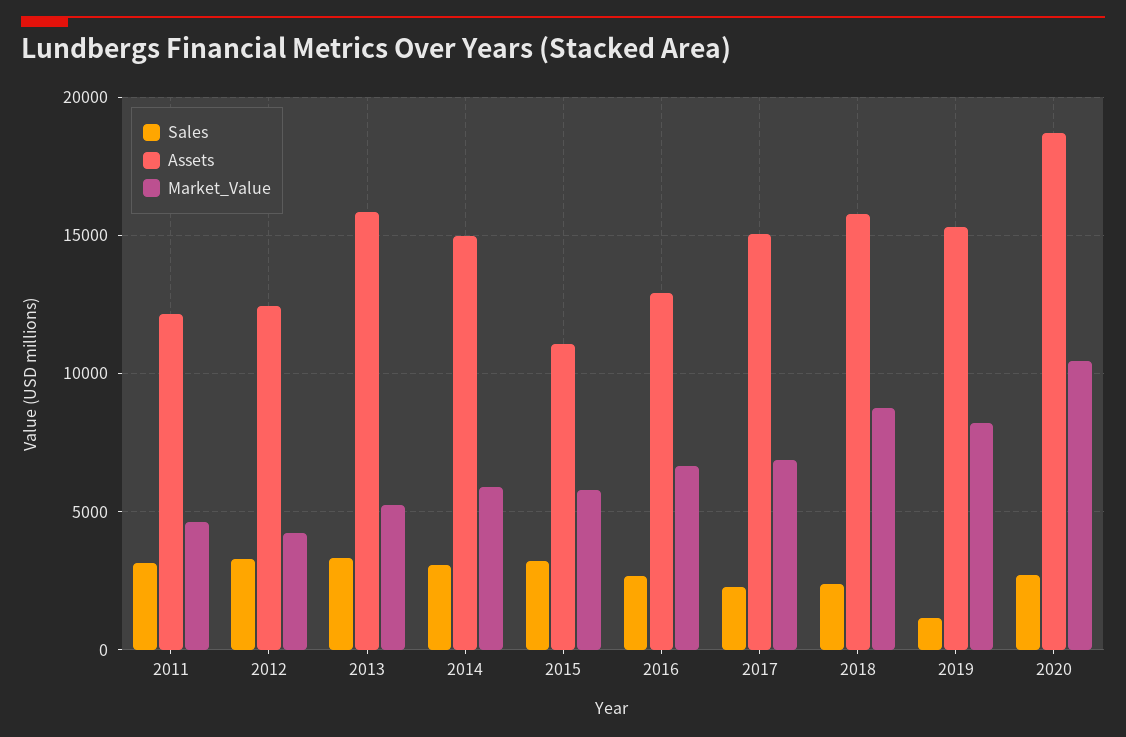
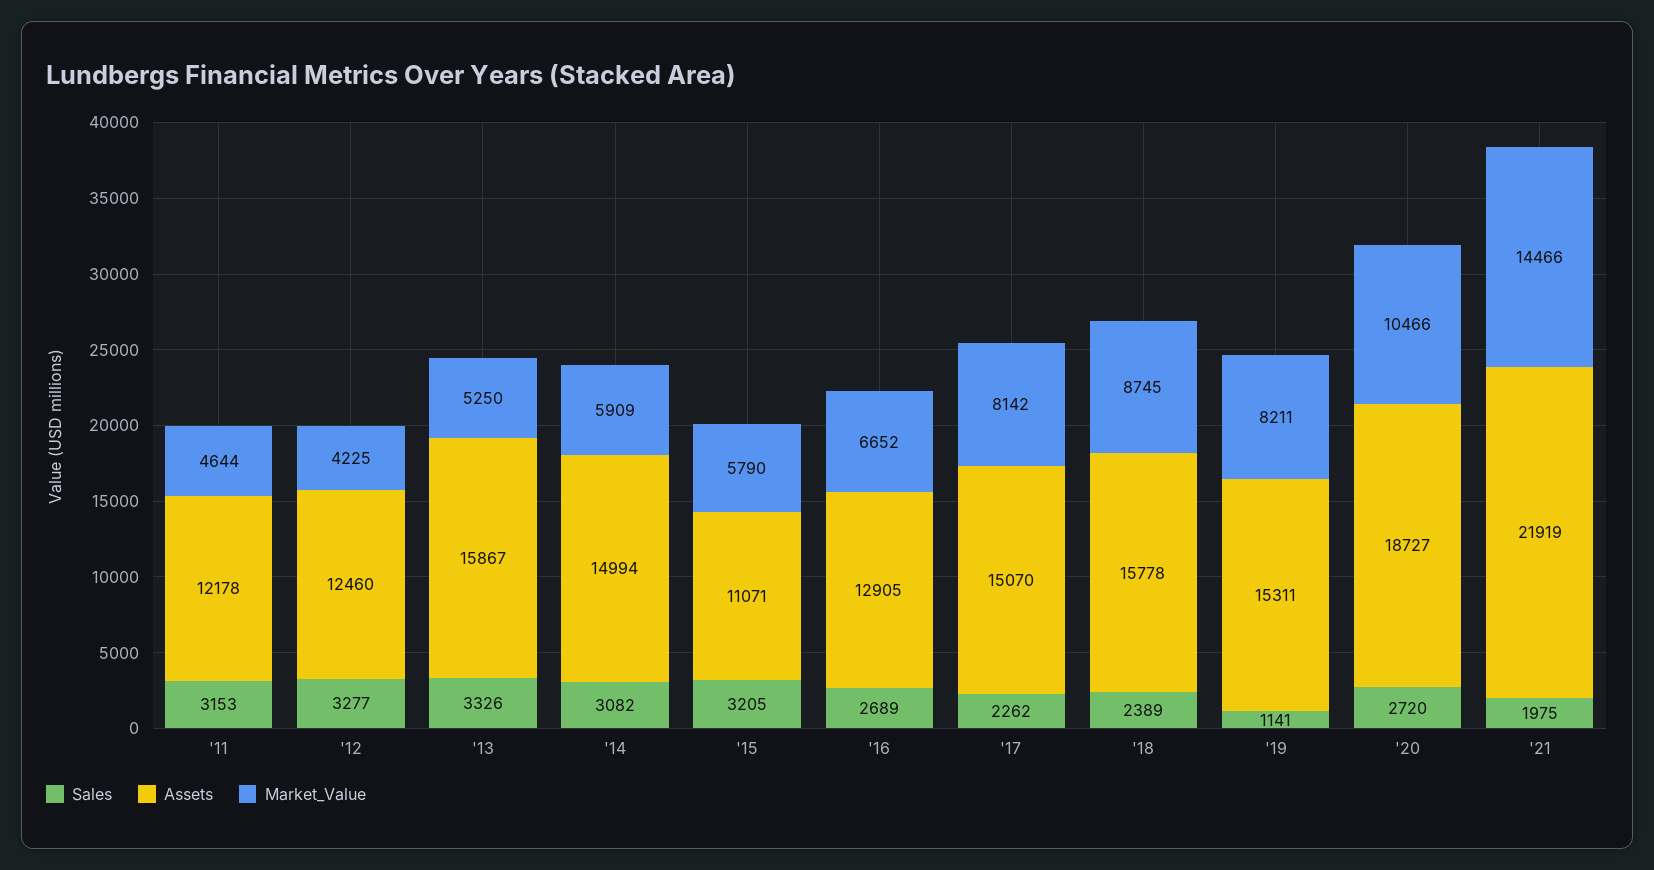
Market_Value, 2017: 7000 -> 8142
Sales, '21: none -> 1975
Assets, '21: none -> 21919
Market_Value, '21: none -> 14466

